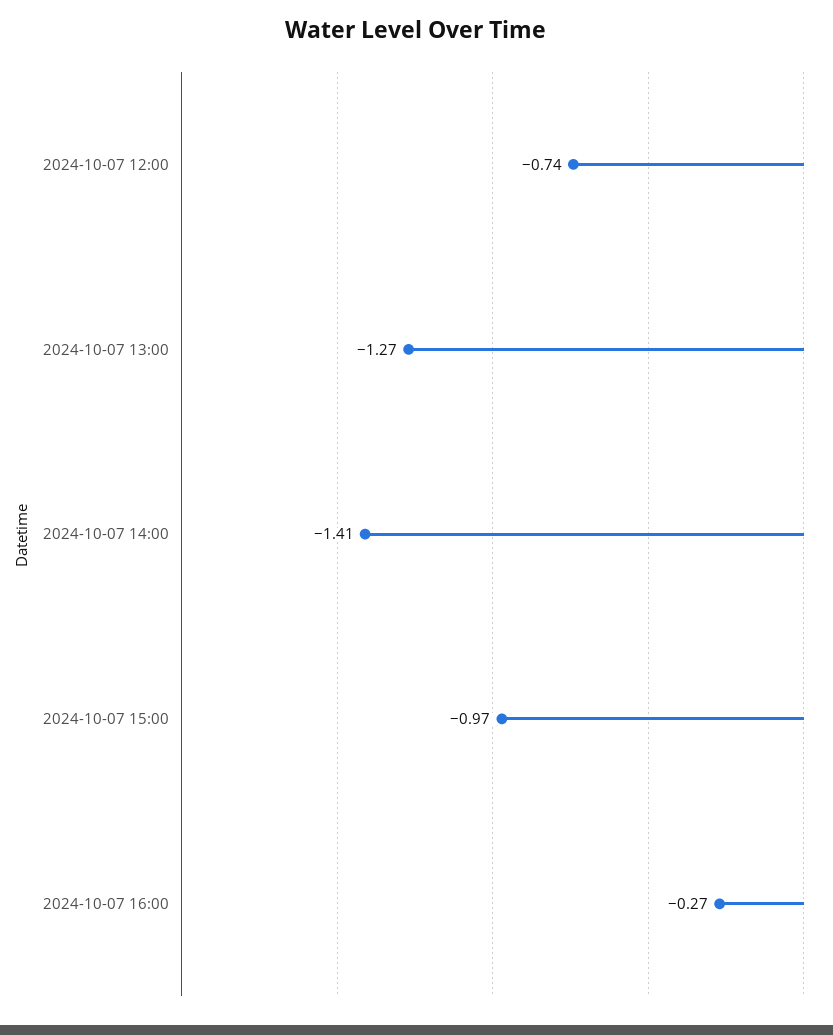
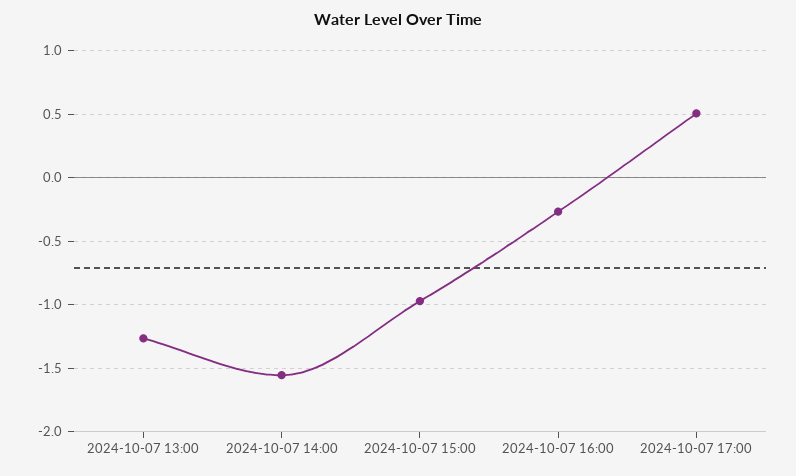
2024-10-07 12:00: -0.74 -> none
2024-10-07 14:00: -1.41 -> -1.55
2024-10-07 17:00: none -> 0.5

